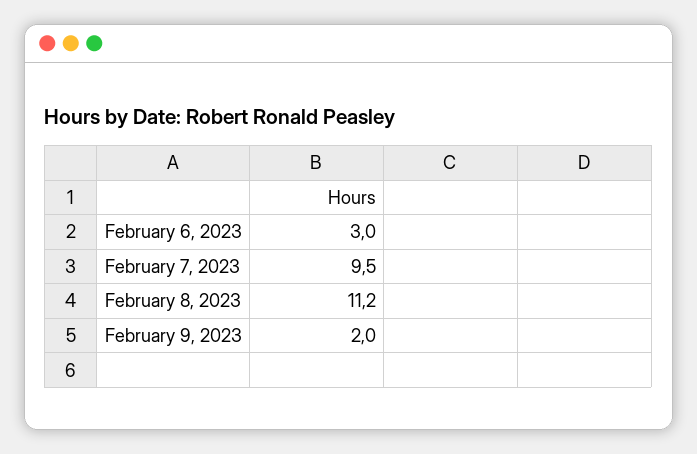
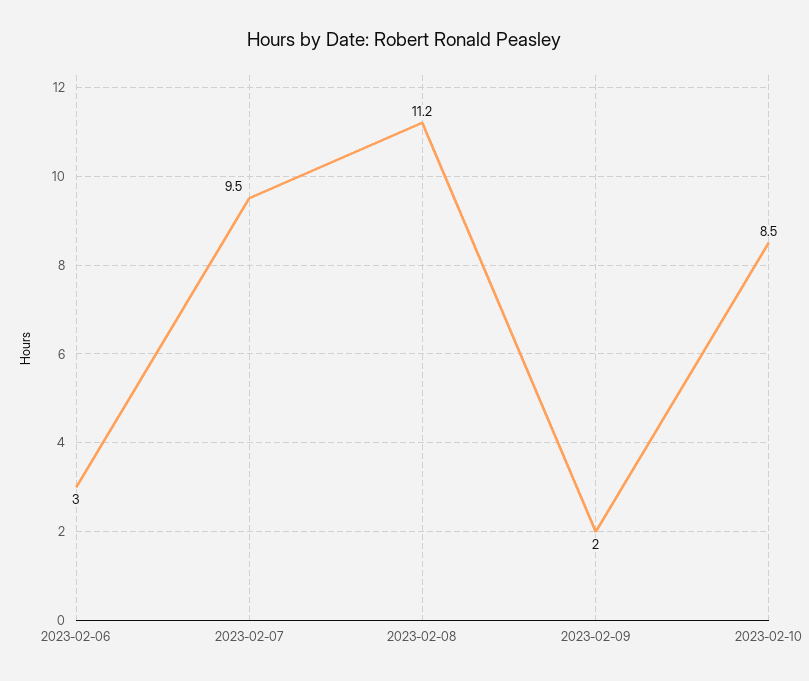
2023-02-10: none -> 8.5

